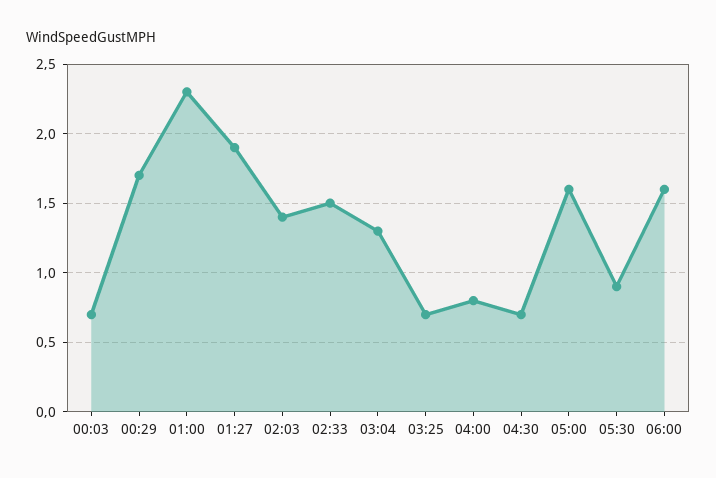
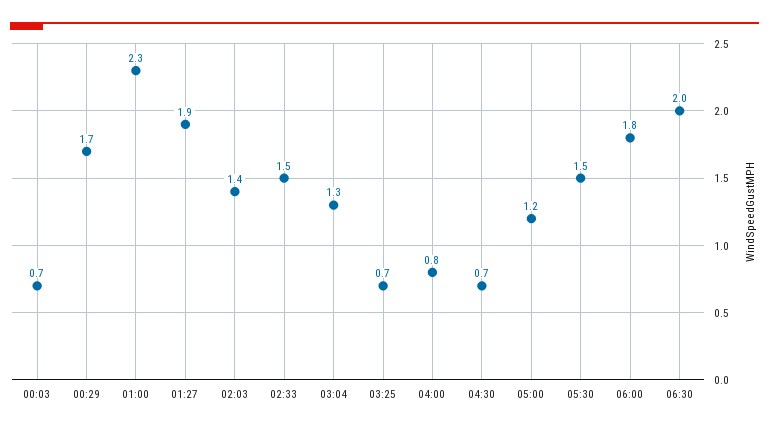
05:00: 1.6 -> 1.2
05:30: 0.9 -> 1.5
06:00: 1.6 -> 1.8
06:30: none -> 2

